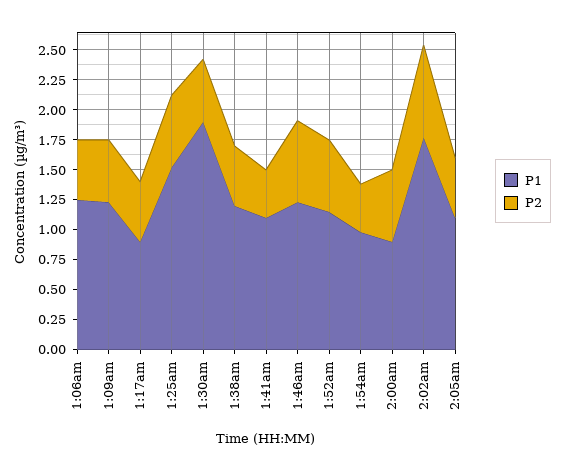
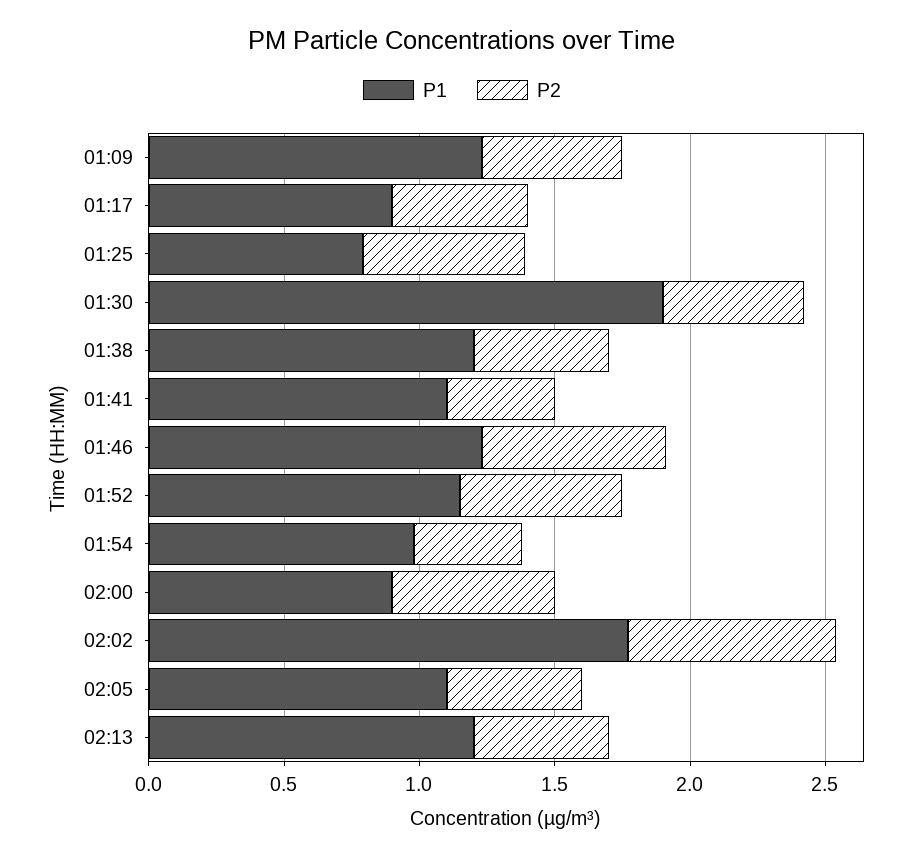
P1, 1:06am: 1.25 -> none
P2, 1:06am: 0.5 -> none
P1, 1:25am: 1.5 -> 0.8
P1, 02:13: none -> 1.2
P2, 02:13: none -> 0.5

